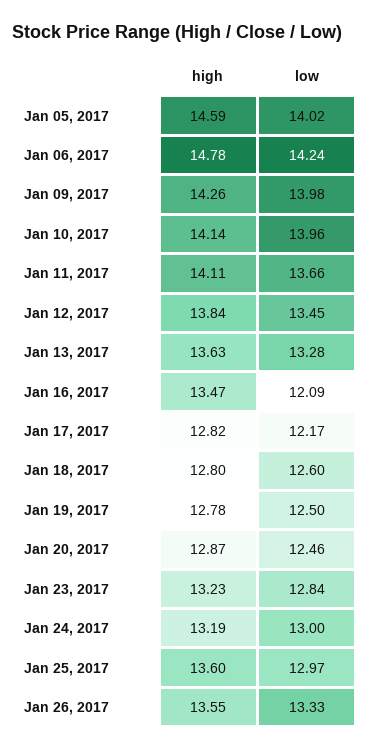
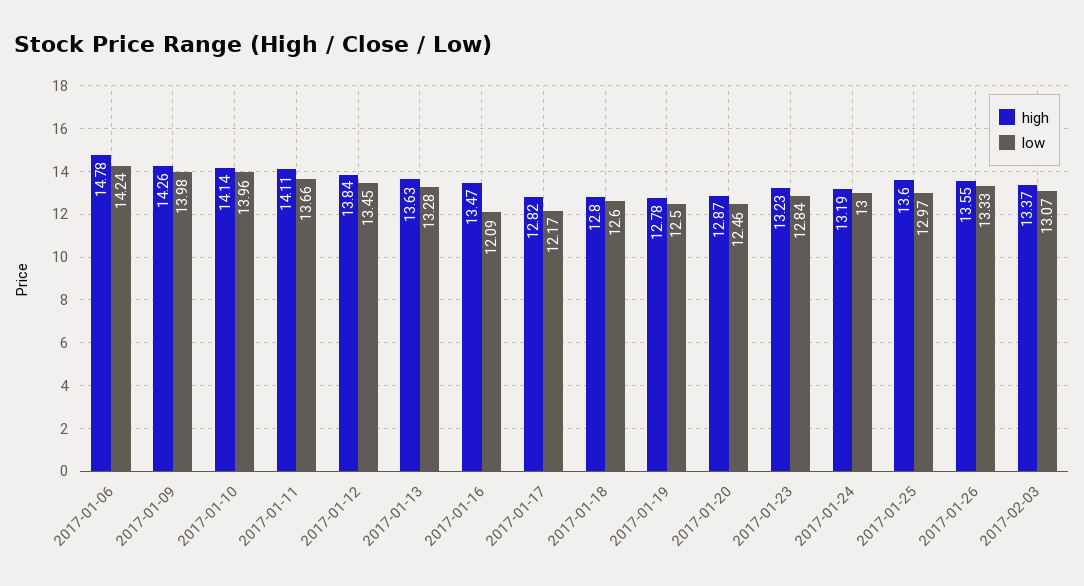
high, Jan 05, 2017: 14.59 -> none
low, Jan 05, 2017: 14.02 -> none
high, 2017-02-03: none -> 13.37
low, 2017-02-03: none -> 13.07

